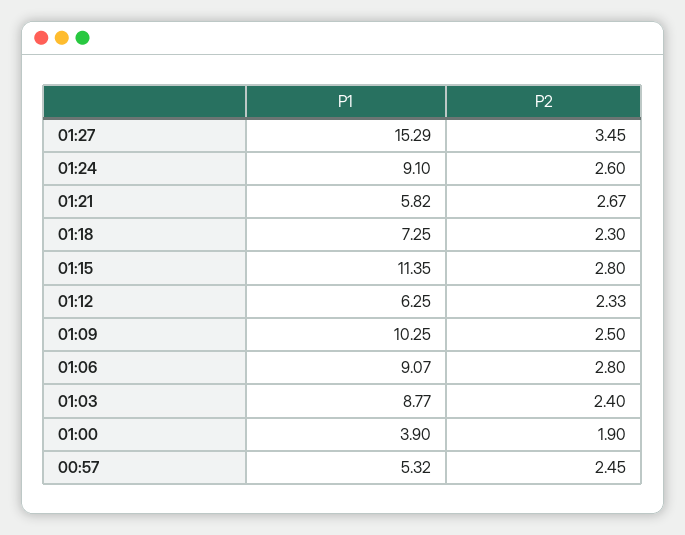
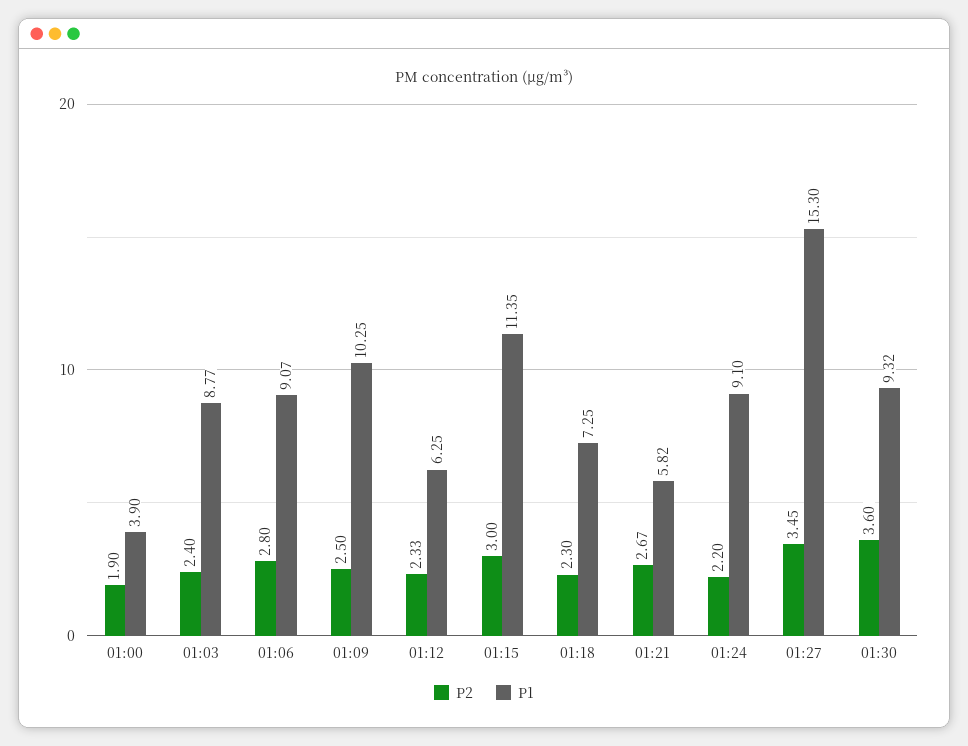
P1, 01:27: 15.29 -> 15.3
P2, 01:24: 2.6 -> 2.2
P2, 01:15: 2.8 -> 3
P1, 00:57: 5.32 -> none
P2, 00:57: 2.45 -> none
P2, 01:30: none -> 3.6
P1, 01:30: none -> 9.32

